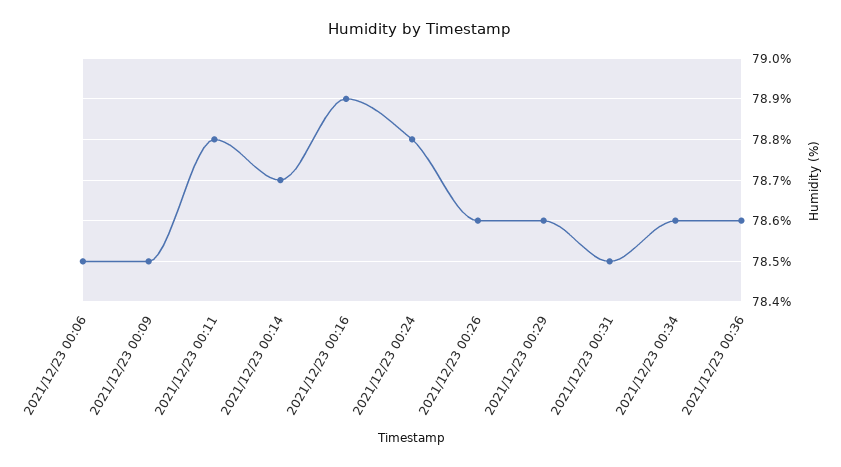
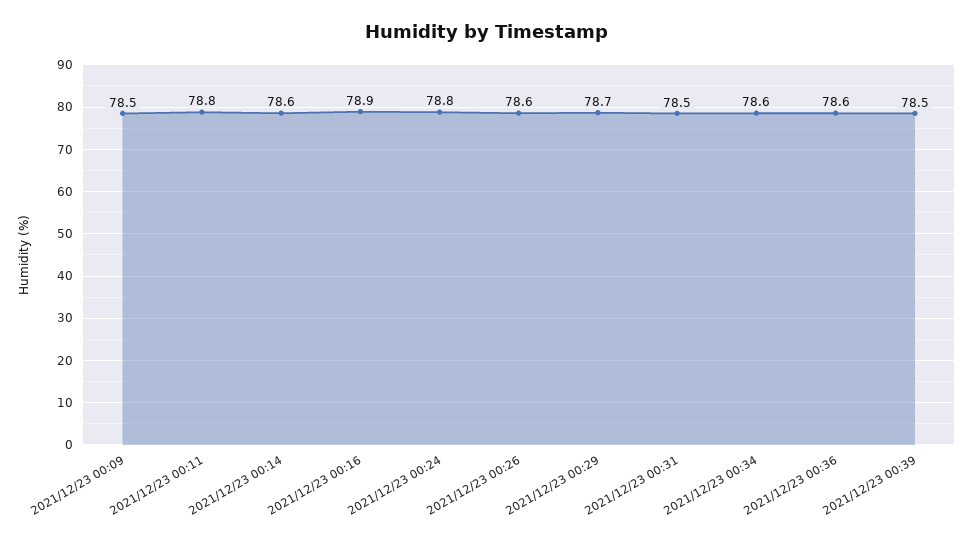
2021/12/23 00:06: 78.5 -> none
2021/12/23 00:14: 78.7 -> 78.6
2021/12/23 00:29: 78.6 -> 78.7
2021/12/23 00:39: none -> 78.5

